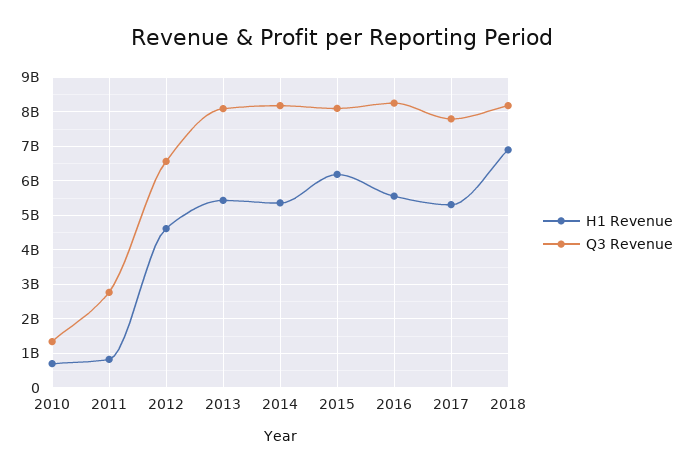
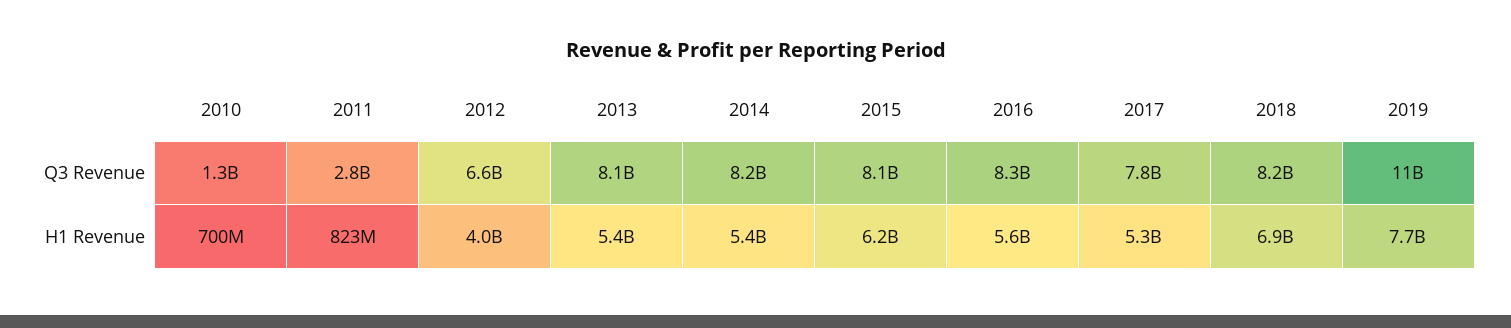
H1 Revenue, 2012: 4600000000 -> 4000000000
Q3 Revenue, 2019: none -> 11000000000
H1 Revenue, 2019: none -> 7700000000

